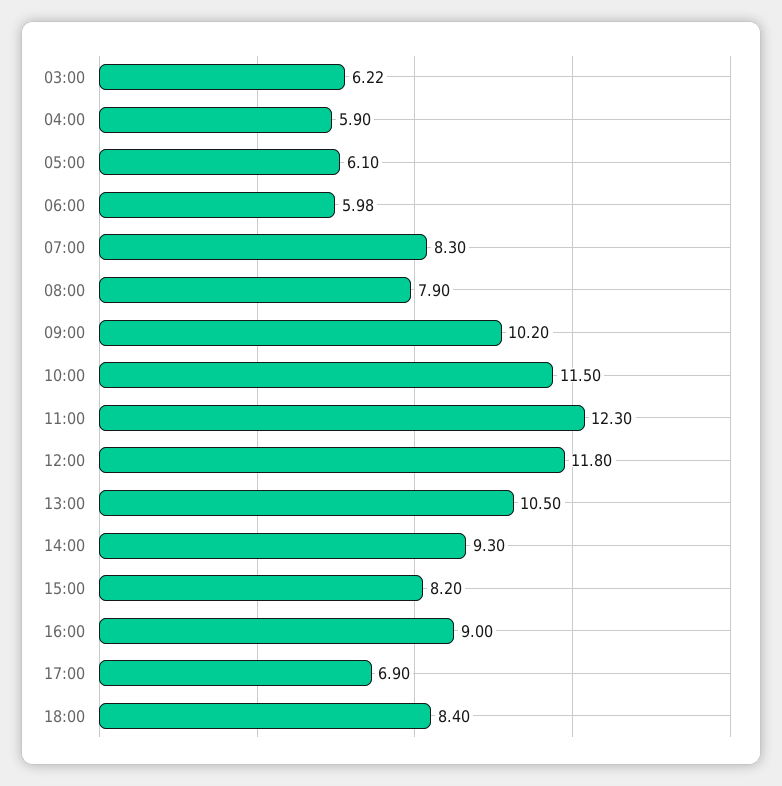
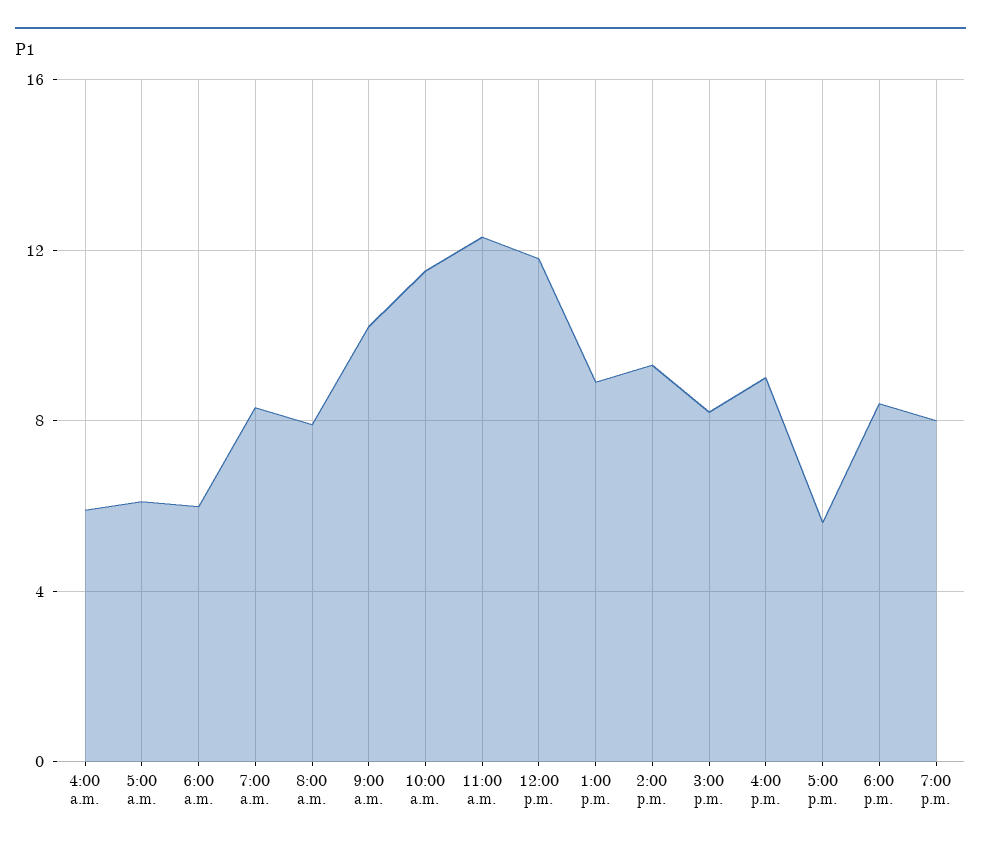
03:00: 6.22 -> none
13:00: 10.5 -> 9
17:00: 6.9 -> 5.5
7:00 p.m.: none -> 8

